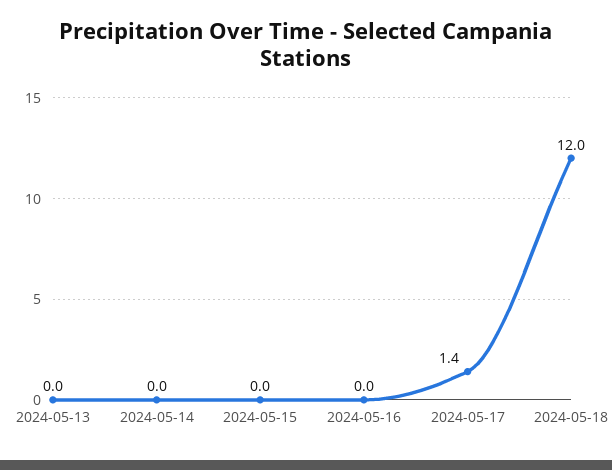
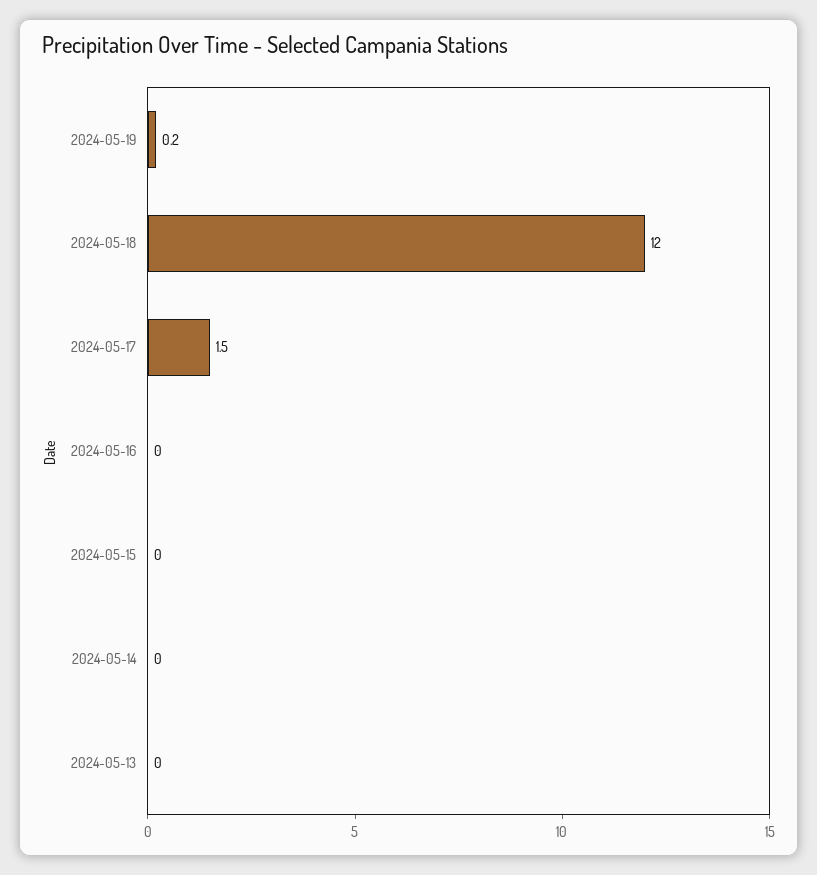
2024-05-17: 1.4 -> 1.5
2024-05-19: none -> 0.2

